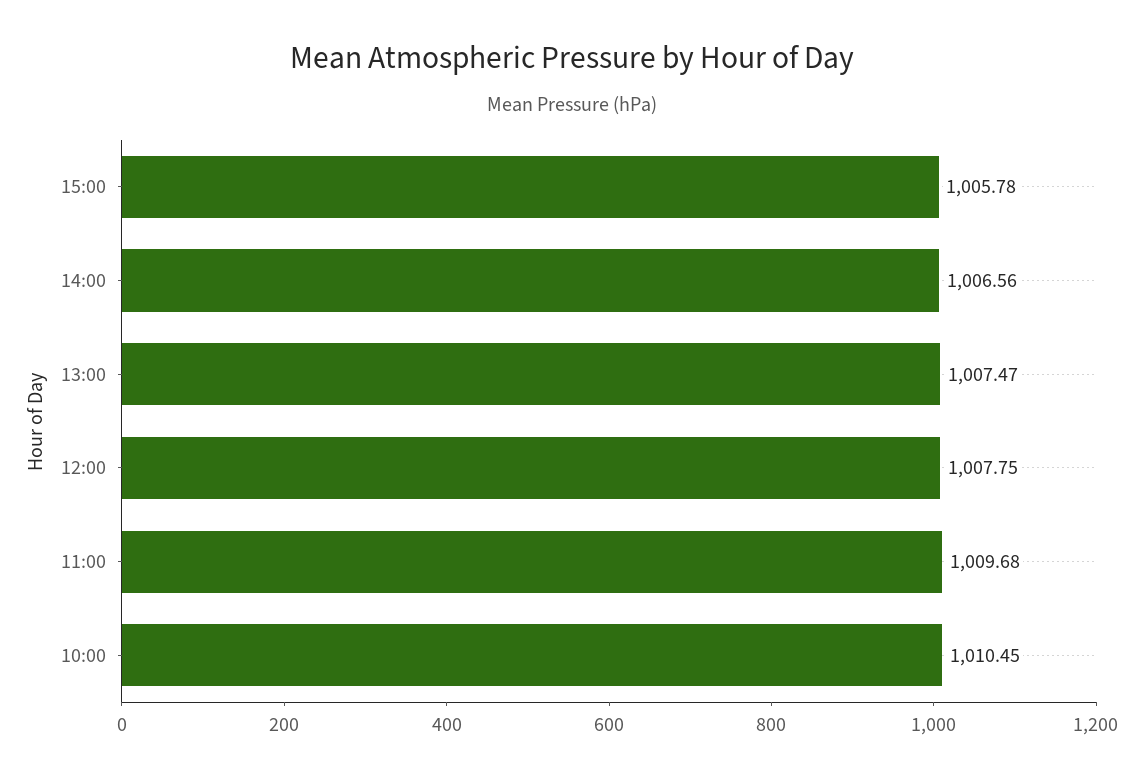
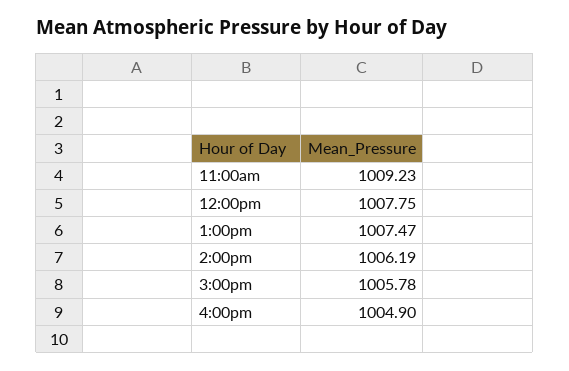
14:00: 1006.56 -> 1006.19
11:00: 1009.68 -> 1009.23
10:00: 1010.45 -> none
4:00pm: none -> 1004.9

